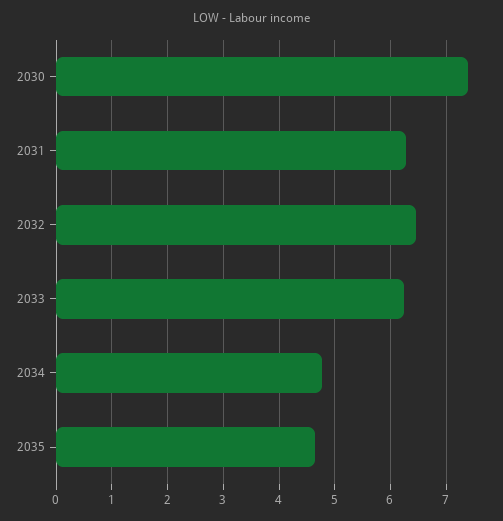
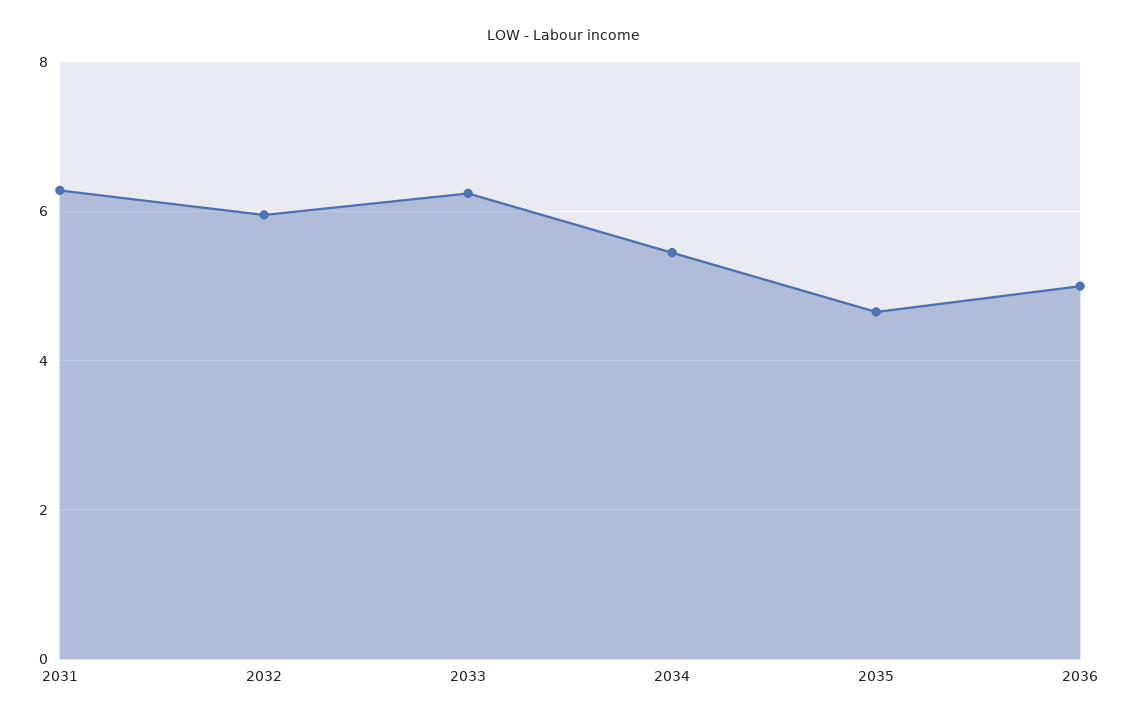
2030: 7.4 -> none
2032: 6.4 -> 6
2034: 4.8 -> 5.4
2036: none -> 5

